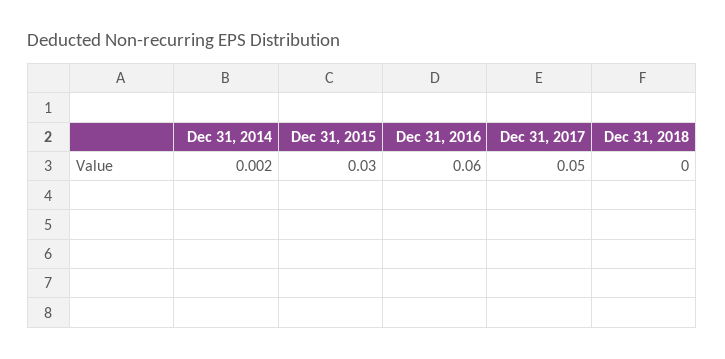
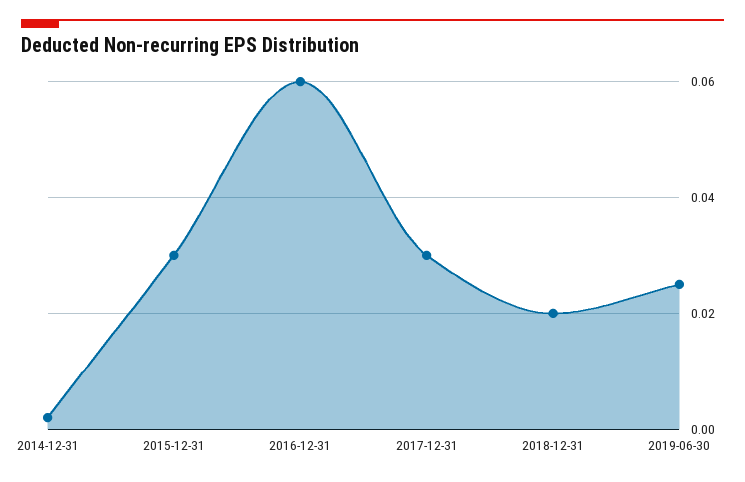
Dec 31, 2017: 0.05 -> 0.03
Dec 31, 2018: 0 -> 0.02
2019-06-30: none -> 0.025

